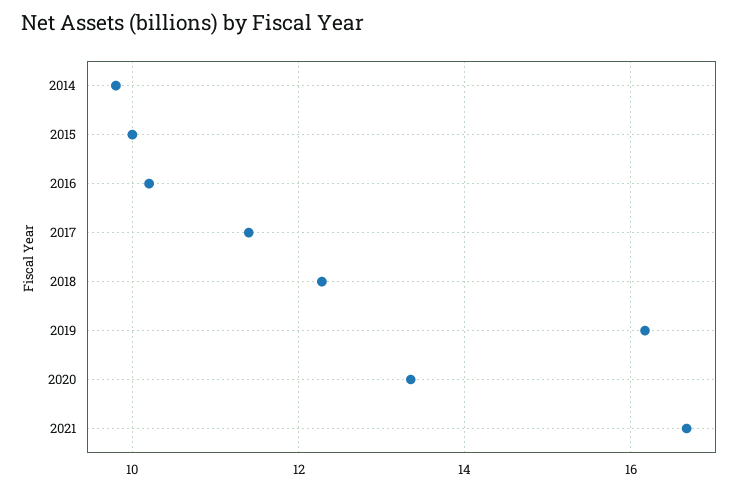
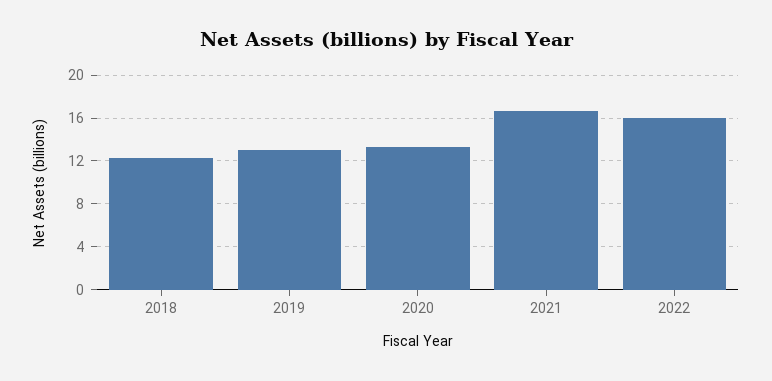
2014: 9.8 -> none
2015: 10 -> none
2016: 10.2 -> none
2017: 11.4 -> none
2019: 16.2 -> 13
2022: none -> 16

